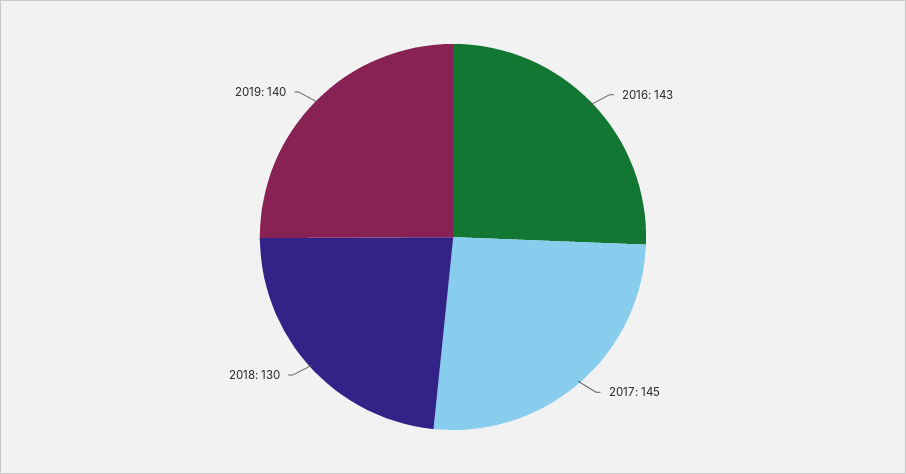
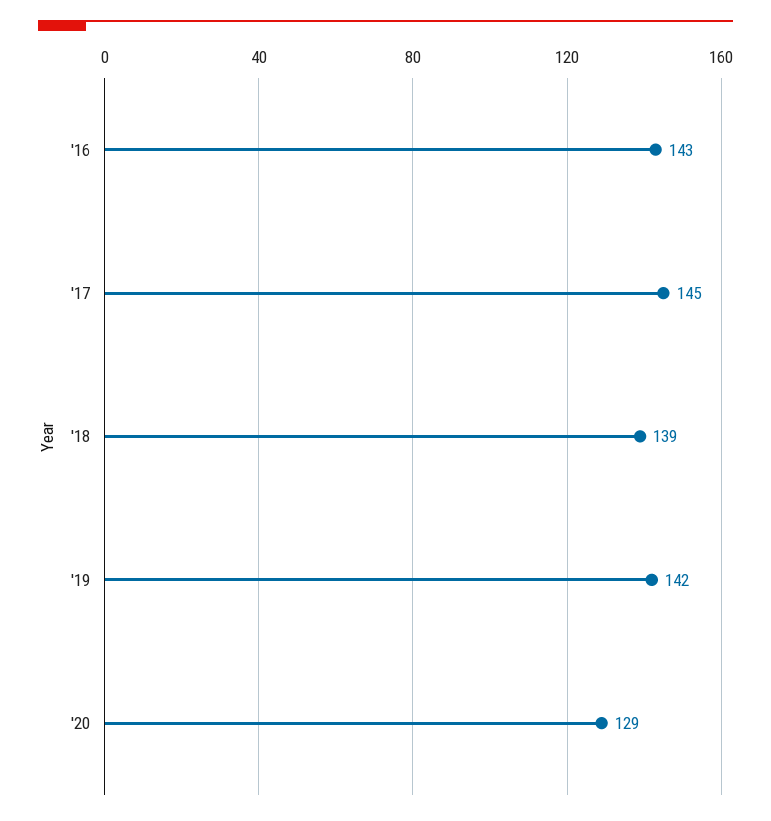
2018: 130 -> 139
2019: 140 -> 142
'20: none -> 129

